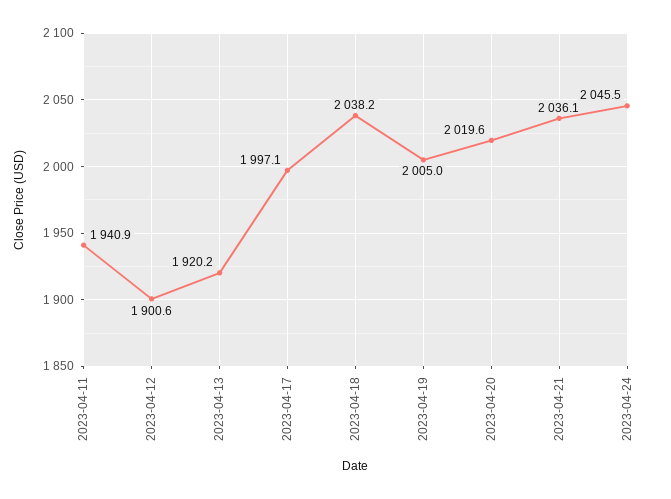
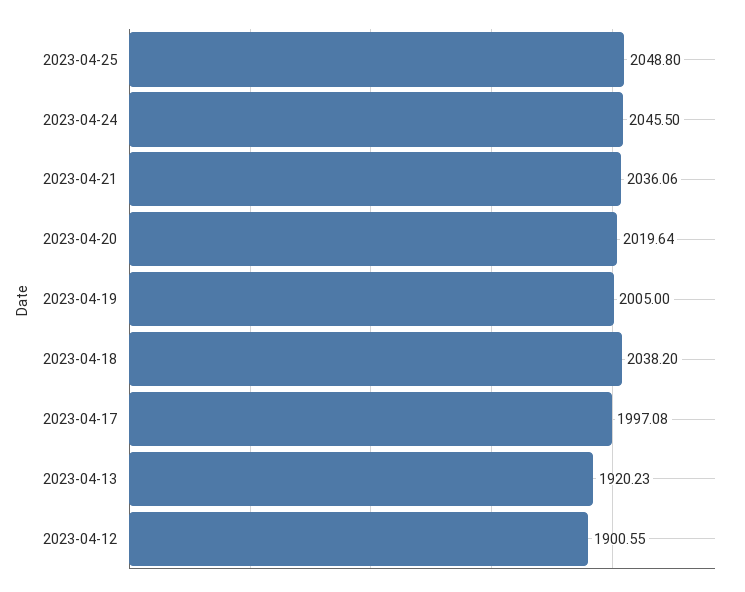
2023-04-11: 1940.9 -> none
2023-04-25: none -> 2048.8

